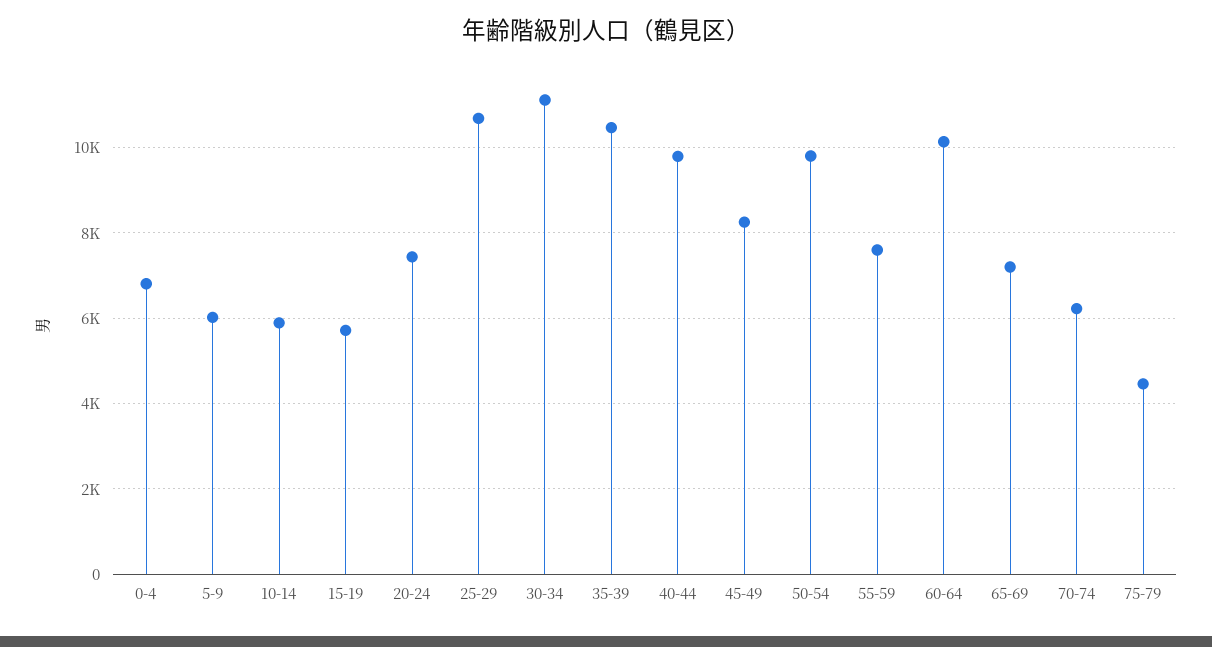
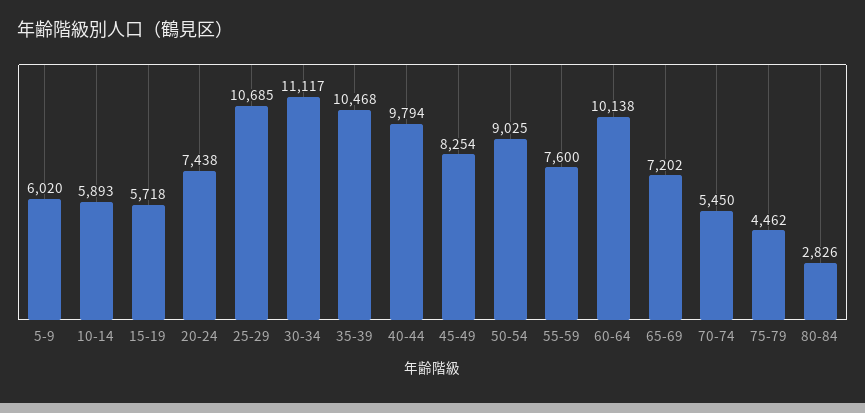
0-4: 6800 -> none
50-54: 9800 -> 9025
70-74: 6200 -> 5450
80-84: none -> 2826

